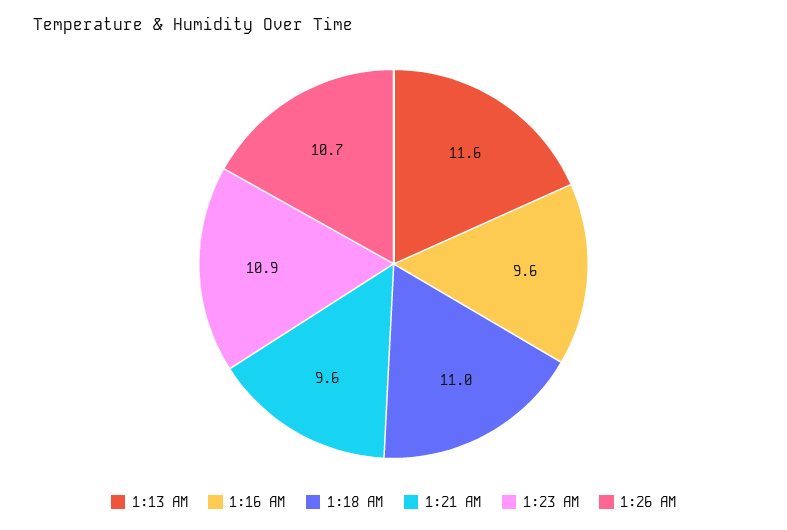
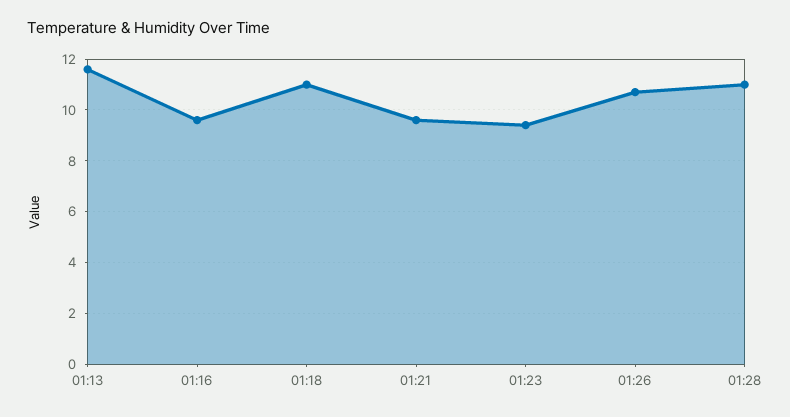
1:23 AM: 10.9 -> 9.5
01:28: none -> 11

